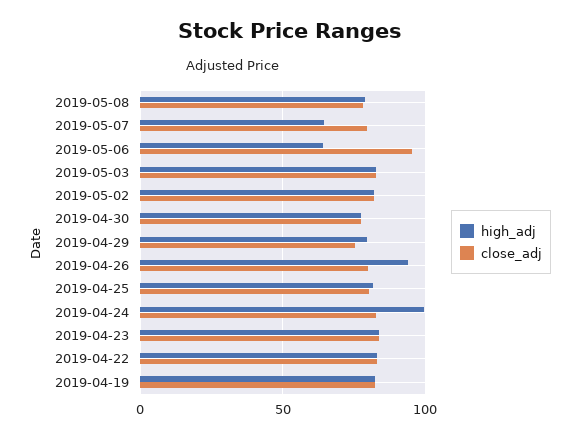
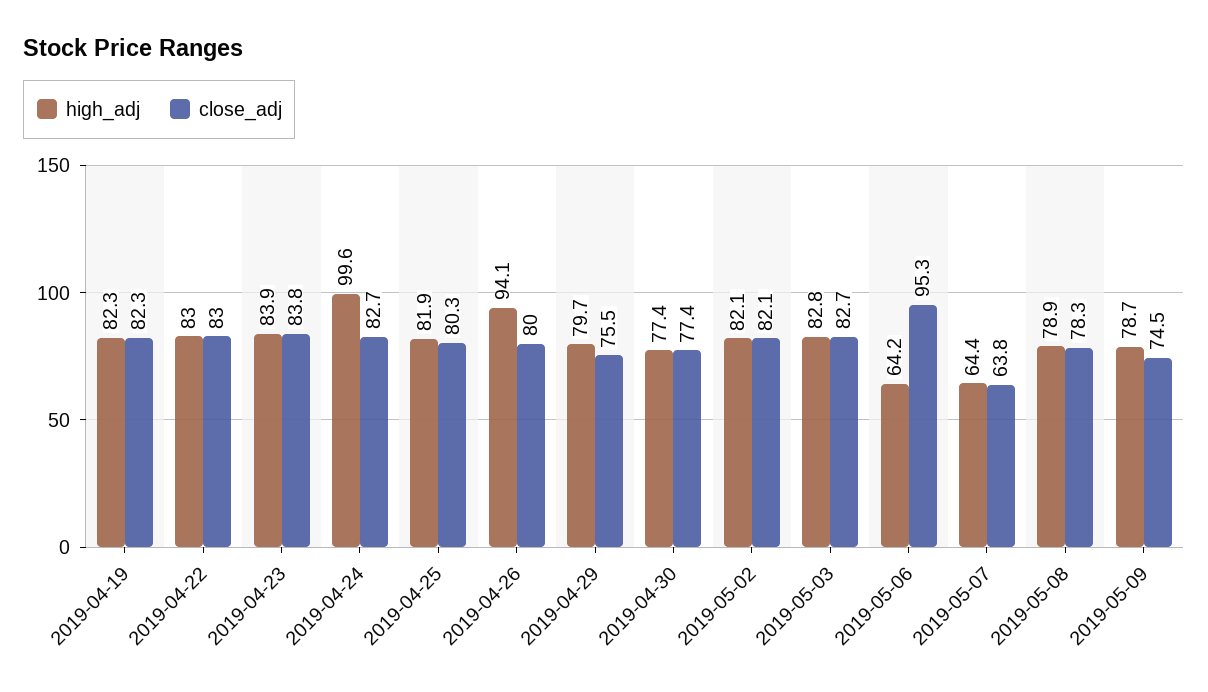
close_adj, 2019-05-07: 80 -> 63.8
high_adj, 2019-05-09: none -> 78.7
close_adj, 2019-05-09: none -> 74.5

